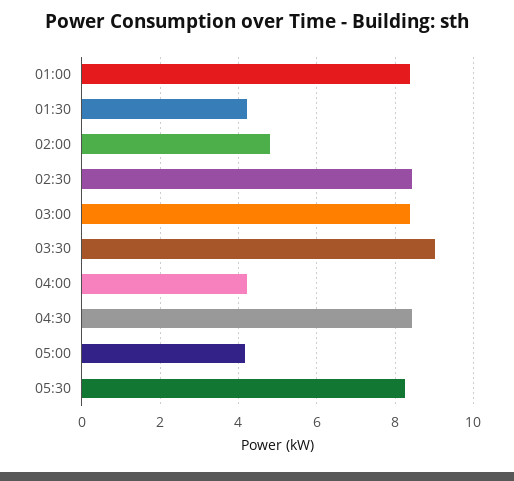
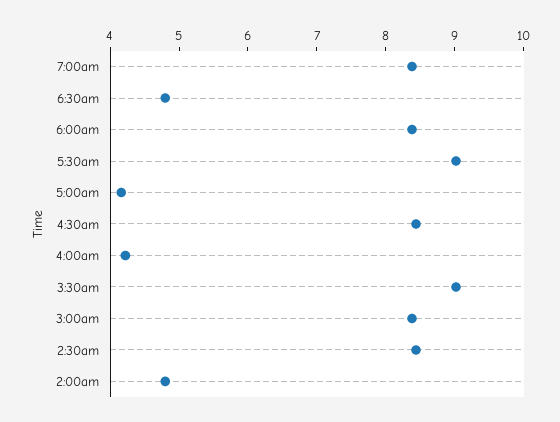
01:00: 8.4 -> none
01:30: 4.2 -> none
05:30: 8.2 -> 9
7:00am: none -> 8.4
6:30am: none -> 4.8
6:00am: none -> 8.4

